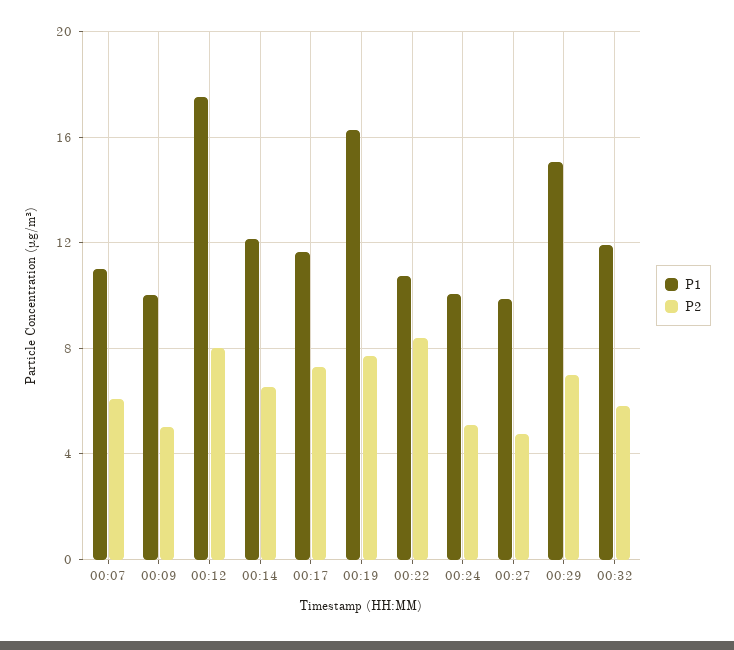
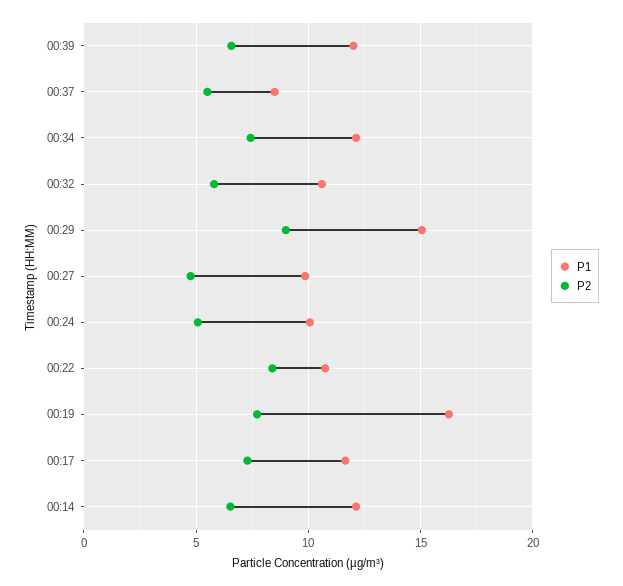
P1, 00:07: 11 -> none
P2, 00:07: 6 -> none
P1, 00:09: 10 -> none
P2, 00:09: 5 -> none
P1, 00:12: 17.5 -> none
P2, 00:12: 8 -> none
P2, 00:29: 7 -> 9
P1, 00:32: 12 -> 10.5
P1, 00:39: none -> 12
P2, 00:39: none -> 6.5
P1, 00:37: none -> 8.5
P2, 00:37: none -> 5.5
P1, 00:34: none -> 12
P2, 00:34: none -> 7.5

